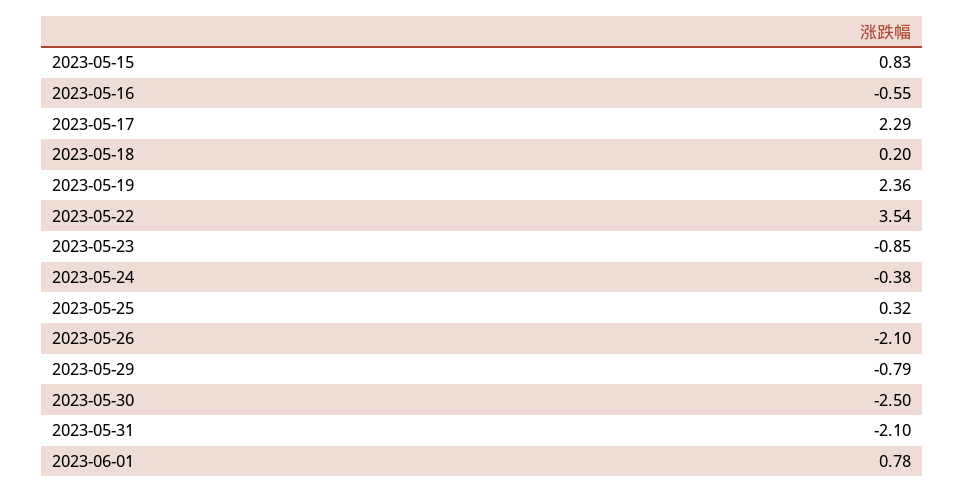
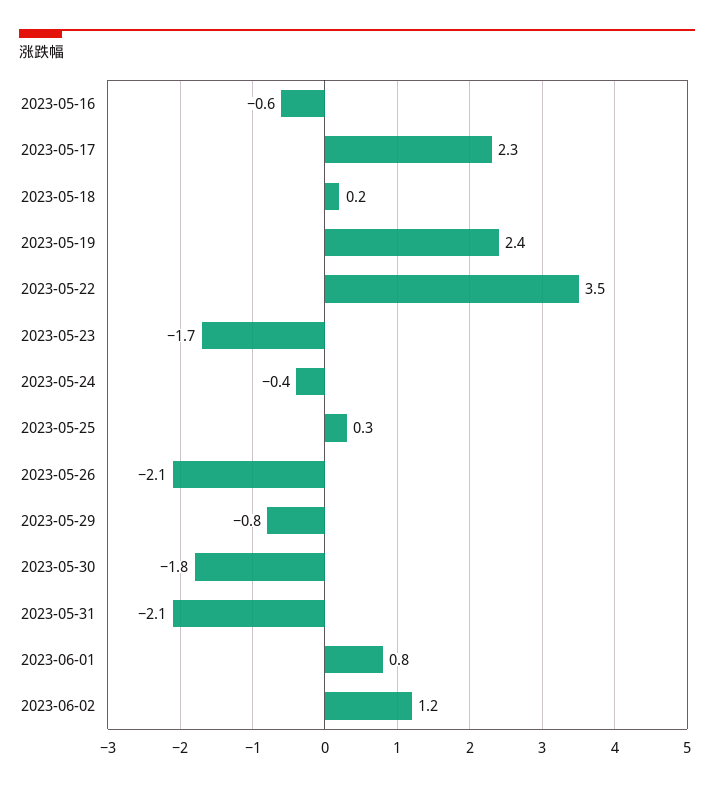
2023-05-15: 0.83 -> none
2023-05-23: -0.85 -> -1.7
2023-05-30: -2.5 -> -1.8
2023-06-02: none -> 1.2

